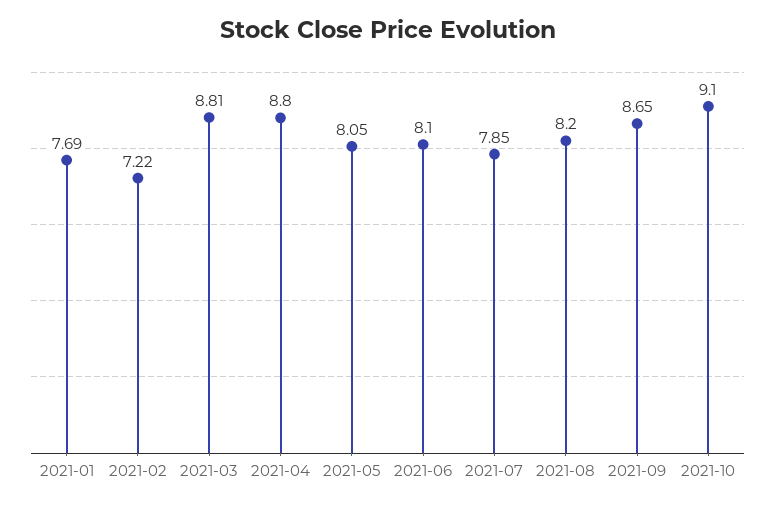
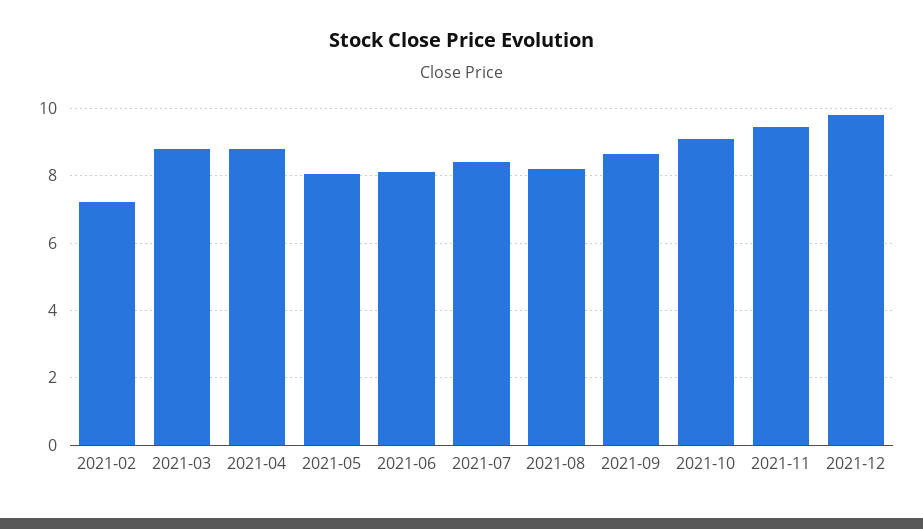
2021-01: 7.69 -> none
2021-07: 7.85 -> 8.4
2021-11: none -> 9.4
2021-12: none -> 9.8

